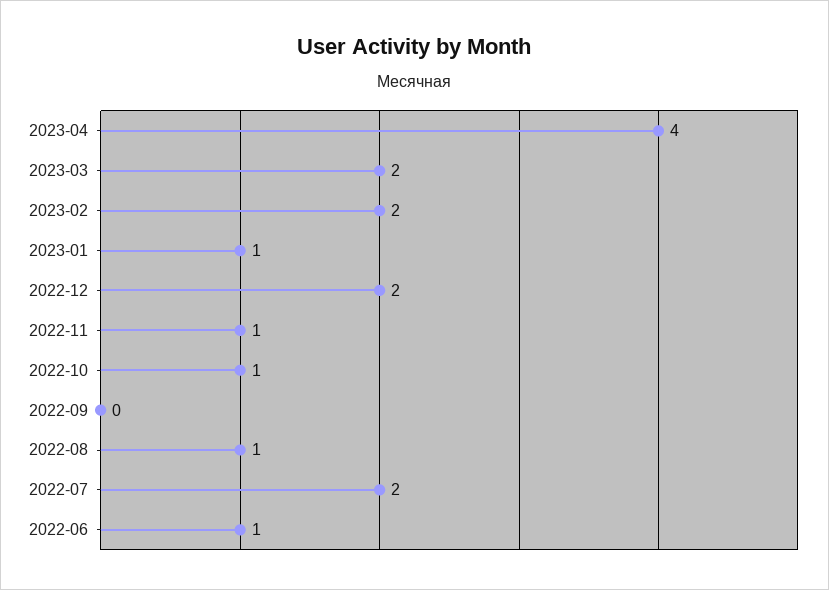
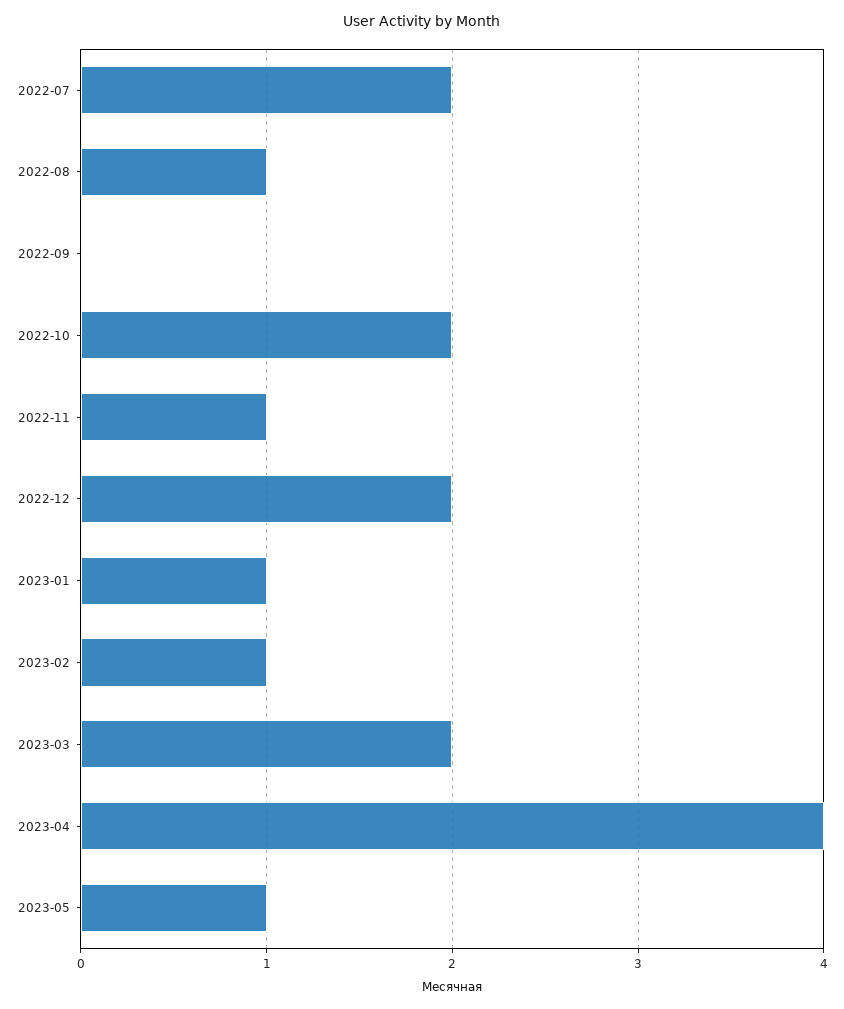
2023-02: 2 -> 1
2022-10: 1 -> 2
2022-06: 1 -> none
2023-05: none -> 1

